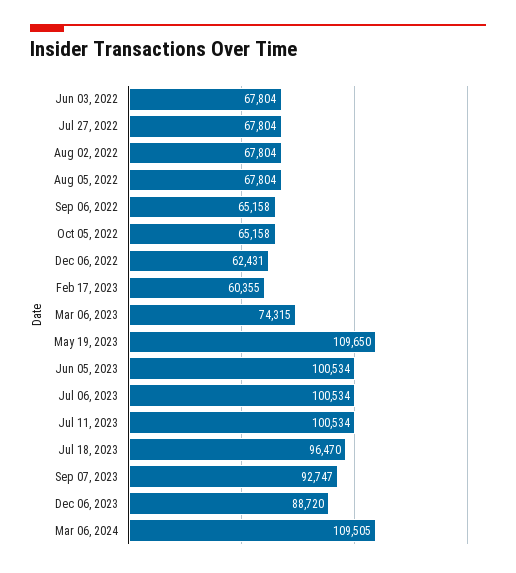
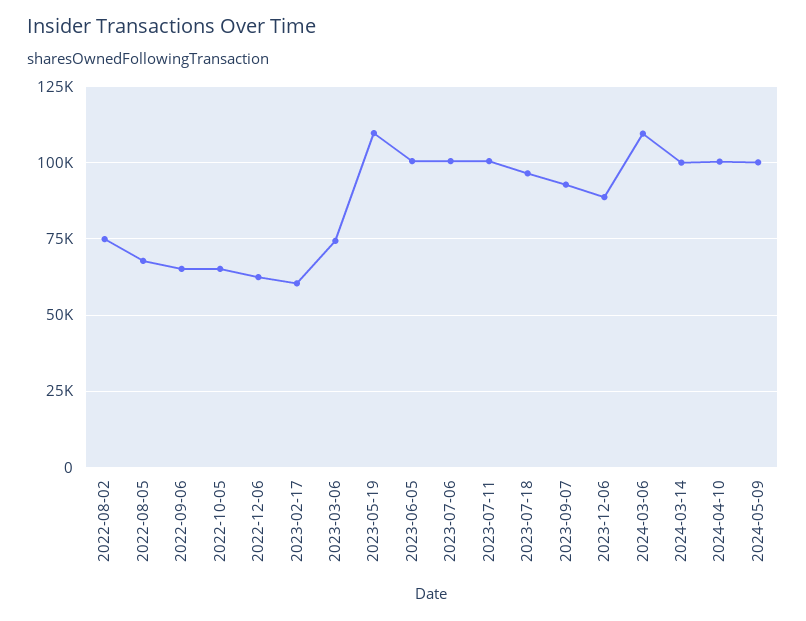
Jun 03, 2022: 67804 -> none
Jul 27, 2022: 67804 -> none
Aug 02, 2022: 67804 -> 75000
2024-03-14: none -> 100000
2024-04-10: none -> 100000
2024-05-09: none -> 100000

